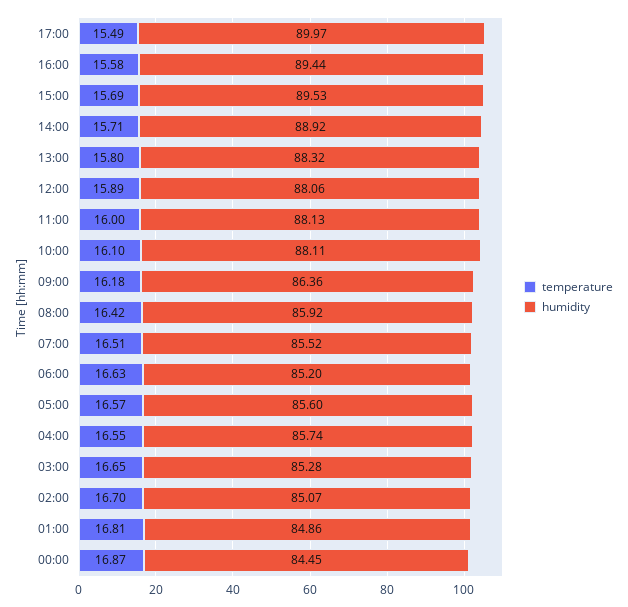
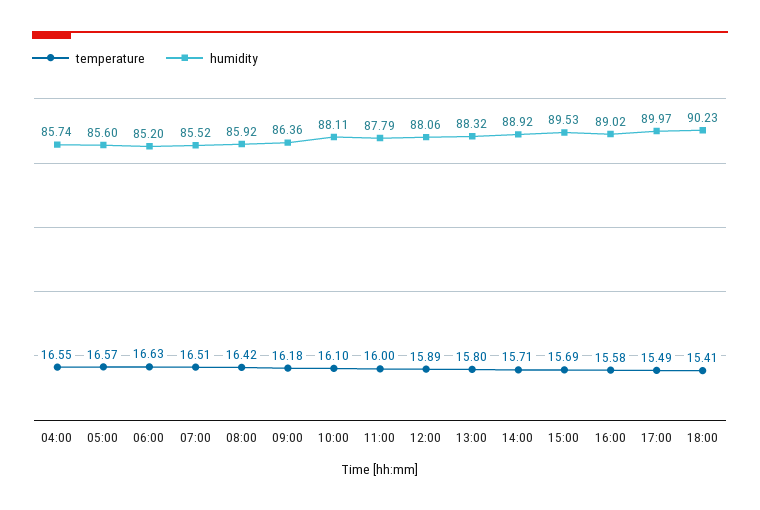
humidity, 16:00: 89.44 -> 89.02
humidity, 11:00: 88.13 -> 87.79
temperature, 03:00: 16.65 -> none
humidity, 03:00: 85.28 -> none
temperature, 02:00: 16.7 -> none
humidity, 02:00: 85.07 -> none
temperature, 01:00: 16.81 -> none
humidity, 01:00: 84.86 -> none
temperature, 00:00: 16.87 -> none
humidity, 00:00: 84.45 -> none
temperature, 18:00: none -> 15.41
humidity, 18:00: none -> 90.23

